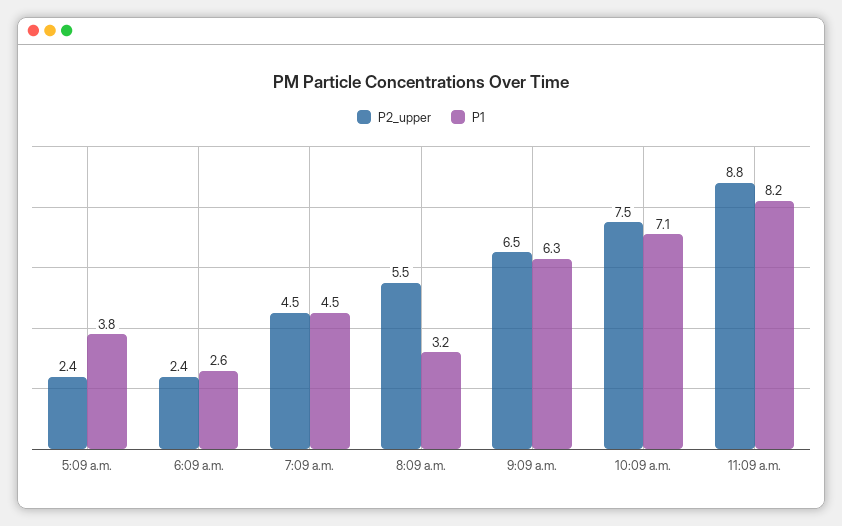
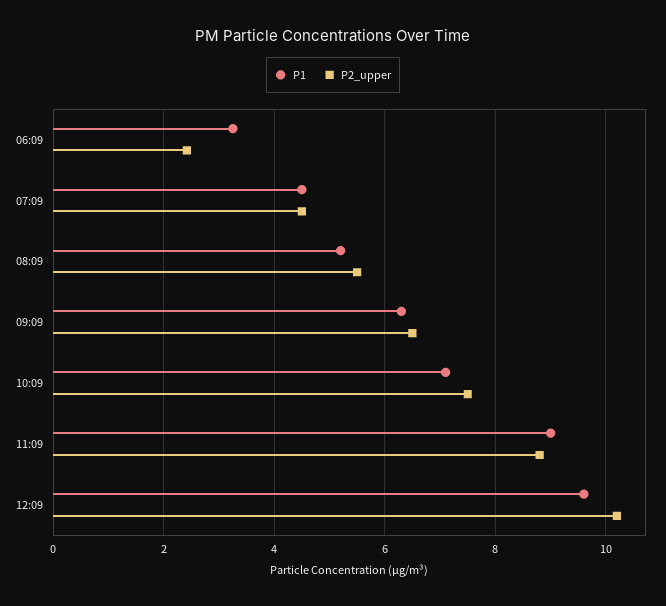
P2_upper, 5:09 a.m.: 2.4 -> none
P1, 5:09 a.m.: 3.8 -> none
P1, 6:09 a.m.: 2.6 -> 3.2
P1, 8:09 a.m.: 3.2 -> 5.2
P1, 11:09 a.m.: 8.2 -> 9
P1, 12:09: none -> 9.6
P2_upper, 12:09: none -> 10.2

